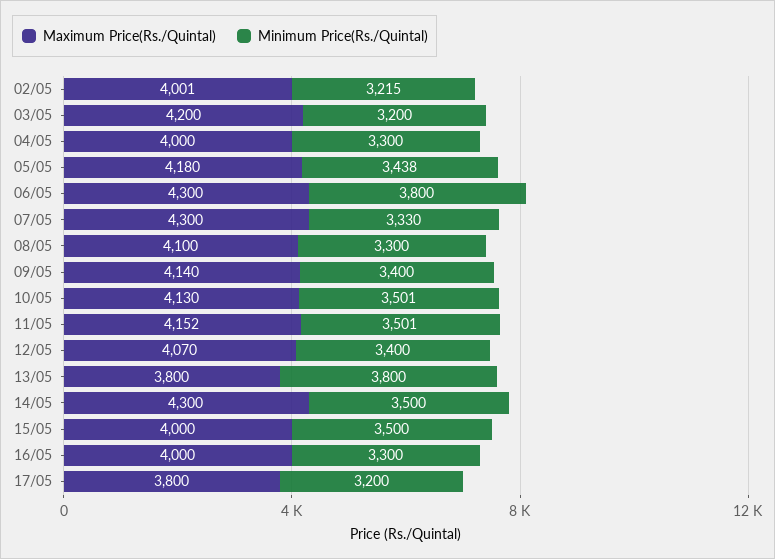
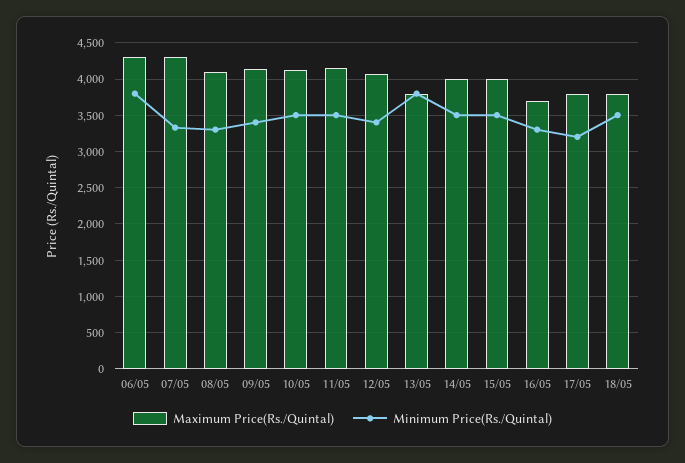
Maximum Price(Rs./Quintal), 02/05: 4001 -> none
Minimum Price(Rs./Quintal), 02/05: 3215 -> none
Maximum Price(Rs./Quintal), 03/05: 4200 -> none
Minimum Price(Rs./Quintal), 03/05: 3200 -> none
Maximum Price(Rs./Quintal), 04/05: 4000 -> none
Minimum Price(Rs./Quintal), 04/05: 3300 -> none
Maximum Price(Rs./Quintal), 05/05: 4180 -> none
Minimum Price(Rs./Quintal), 05/05: 3438 -> none
Maximum Price(Rs./Quintal), 14/05: 4300 -> 4000
Maximum Price(Rs./Quintal), 16/05: 4000 -> 3700
Maximum Price(Rs./Quintal), 18/05: none -> 3800
Minimum Price(Rs./Quintal), 18/05: none -> 3500

